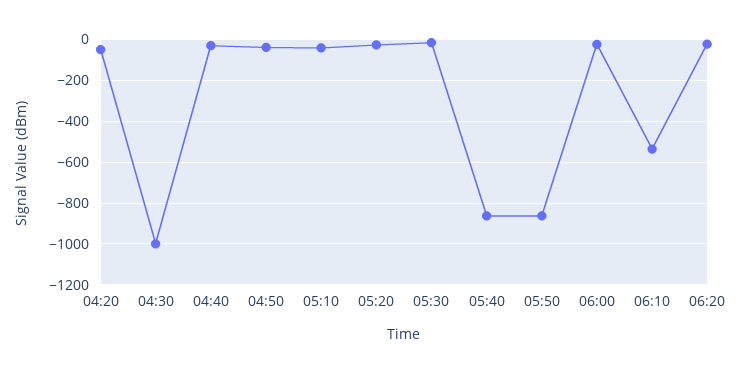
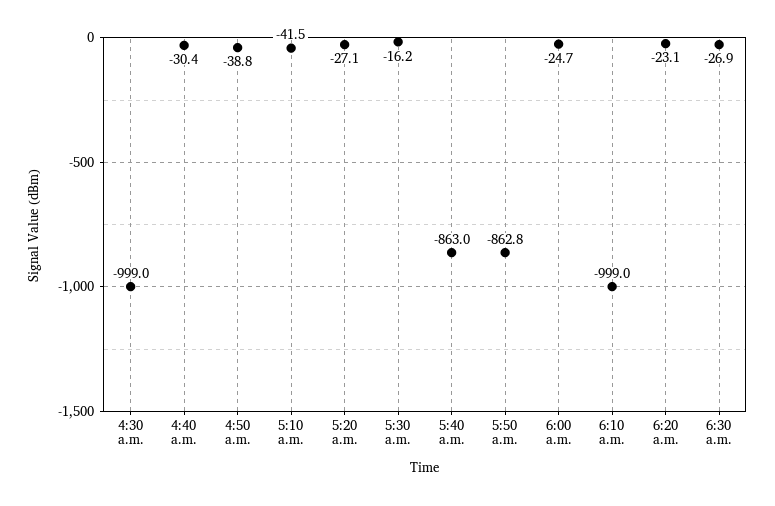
04:20: -50 -> none
06:10: -550 -> -999
6:30 a.m.: none -> -26.9

